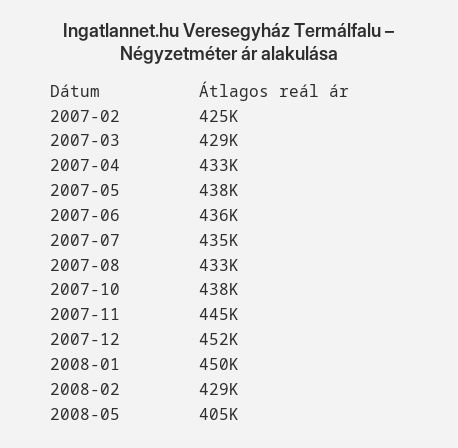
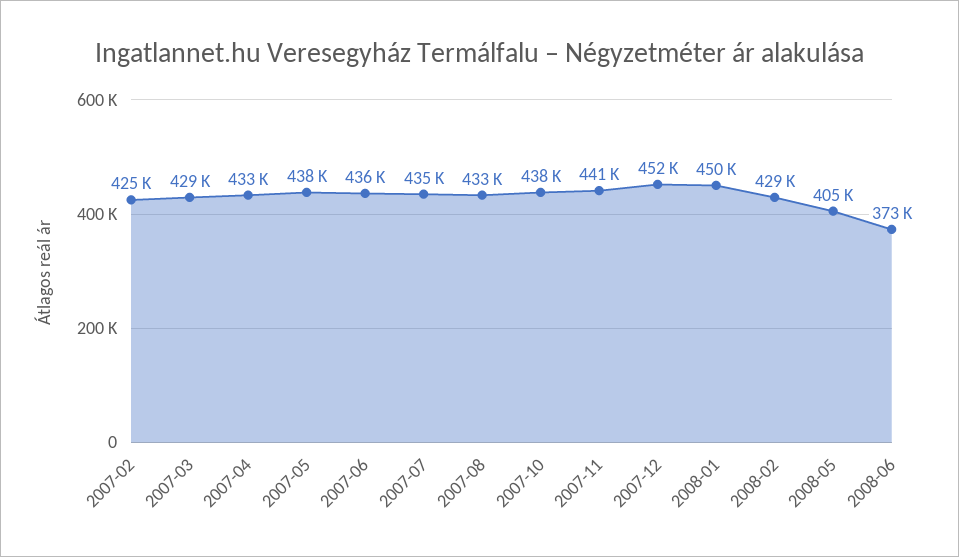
2007-11: 445000 -> 441000
2008-06: none -> 373000

